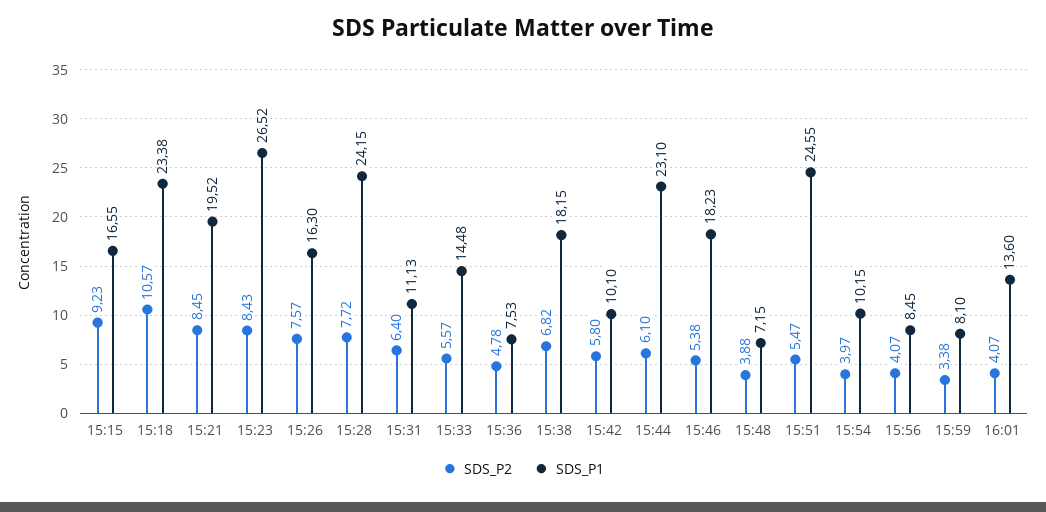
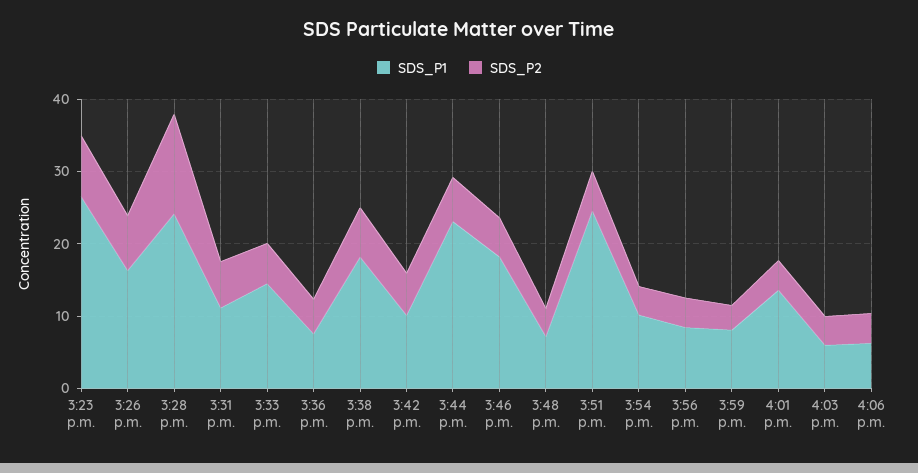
SDS_P2, 15:15: 9.23 -> none
SDS_P1, 15:15: 16.55 -> none
SDS_P2, 15:18: 10.57 -> none
SDS_P1, 15:18: 23.38 -> none
SDS_P2, 15:21: 8.45 -> none
SDS_P1, 15:21: 19.52 -> none
SDS_P2, 15:28: 7.72 -> 14
SDS_P1, 4:03 p.m.: none -> 6
SDS_P2, 4:03 p.m.: none -> 4
SDS_P1, 4:06 p.m.: none -> 6
SDS_P2, 4:06 p.m.: none -> 4

